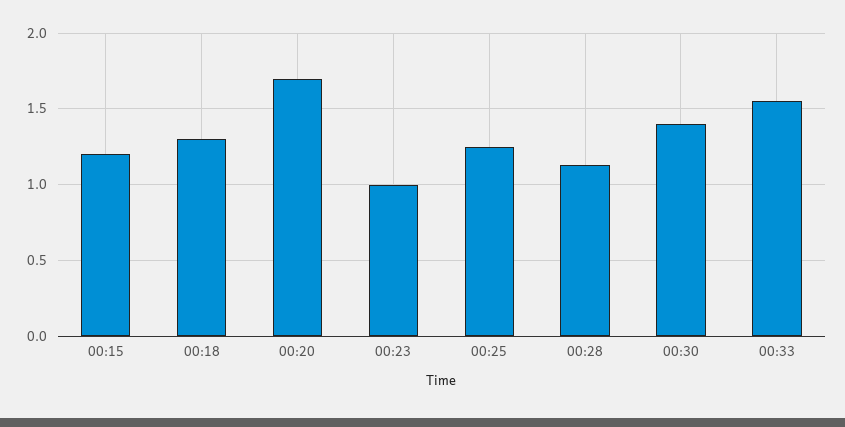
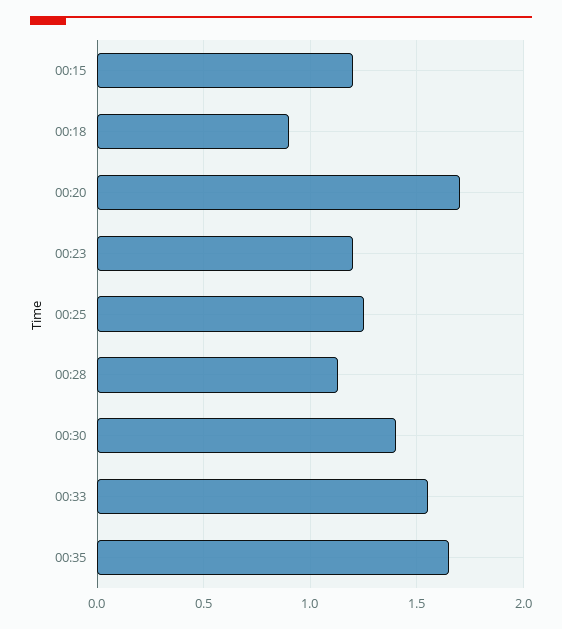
00:18: 1.3 -> 0.9
00:23: 1 -> 1.2
00:35: none -> 1.65

